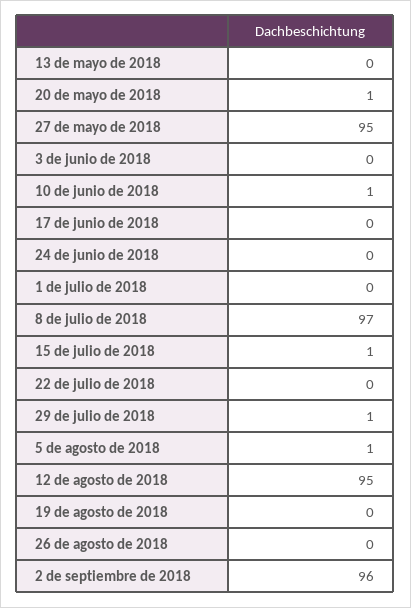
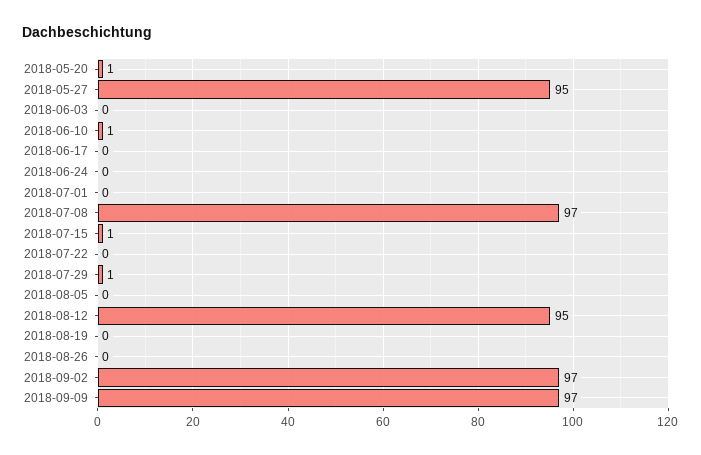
13 de mayo de 2018: 0 -> none
5 de agosto de 2018: 1 -> 0
2 de septiembre de 2018: 96 -> 97
2018-09-09: none -> 97

